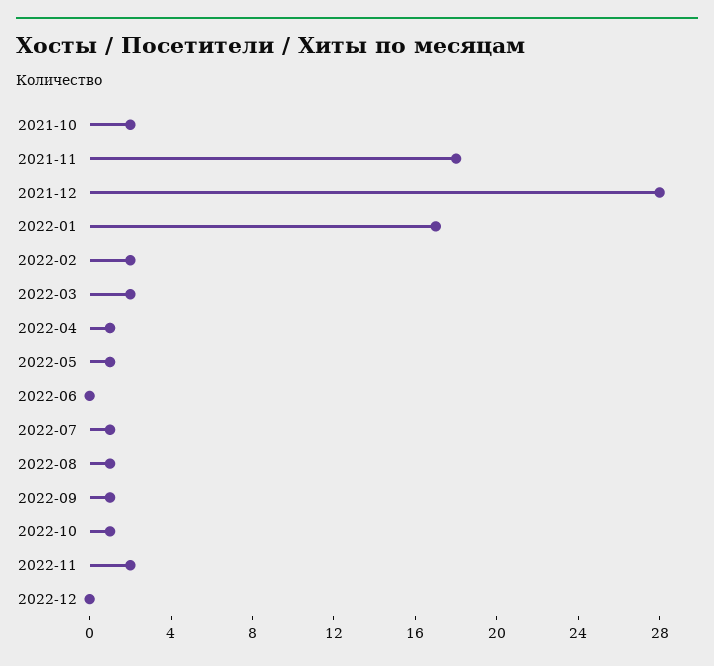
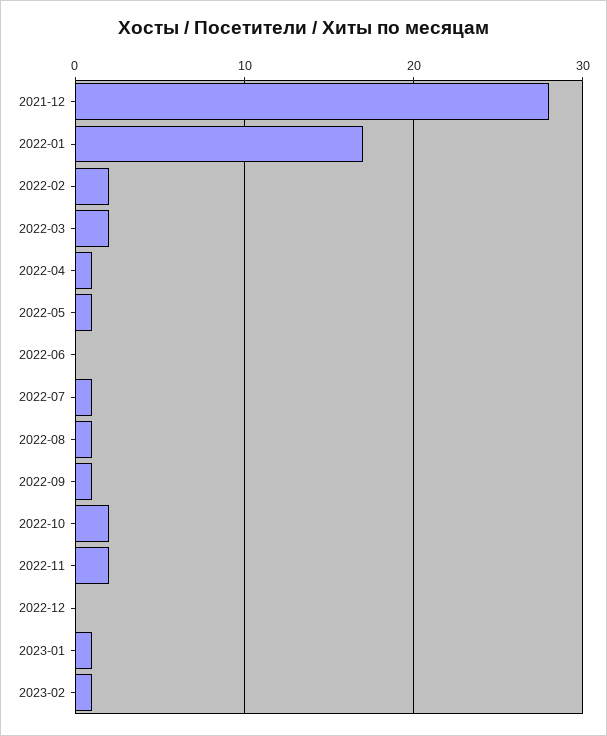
2021-10: 2 -> none
2021-11: 18 -> none
2022-10: 1 -> 2
2023-01: none -> 1
2023-02: none -> 1

